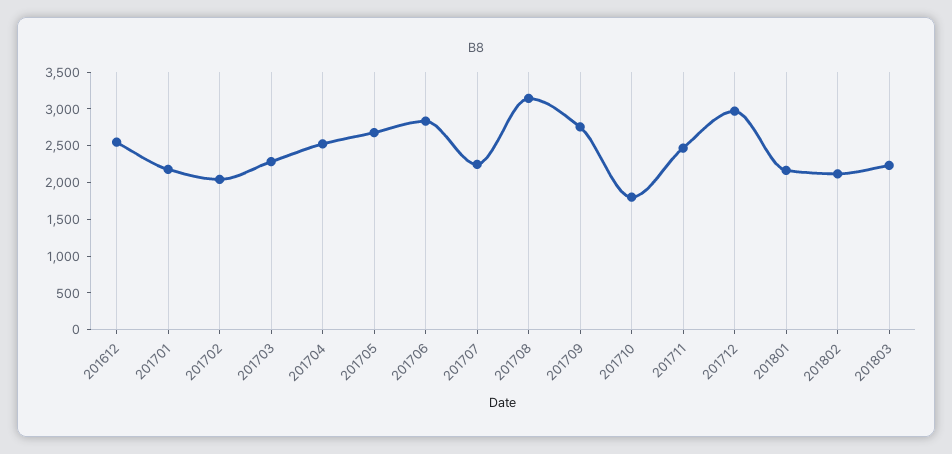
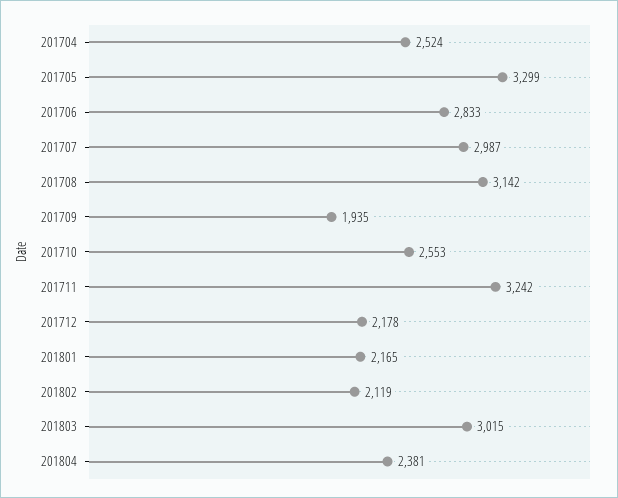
201612: 2500 -> none
201701: 2250 -> none
201702: 2000 -> none
201703: 2250 -> none
201705: 2750 -> 3299
201707: 2250 -> 2987
201709: 2750 -> 1935
201710: 1750 -> 2553
201711: 2500 -> 3242
201712: 3000 -> 2178
201803: 2250 -> 3015
201804: none -> 2381

